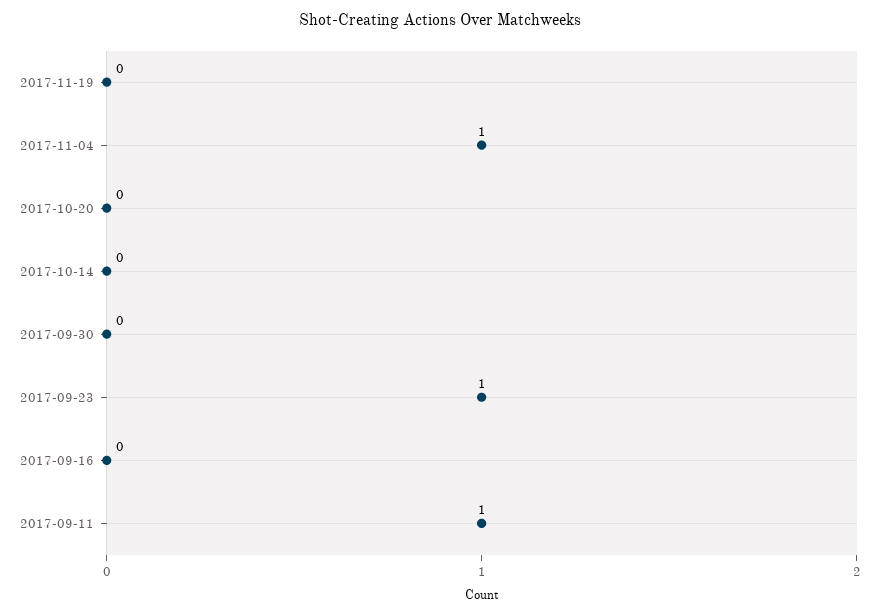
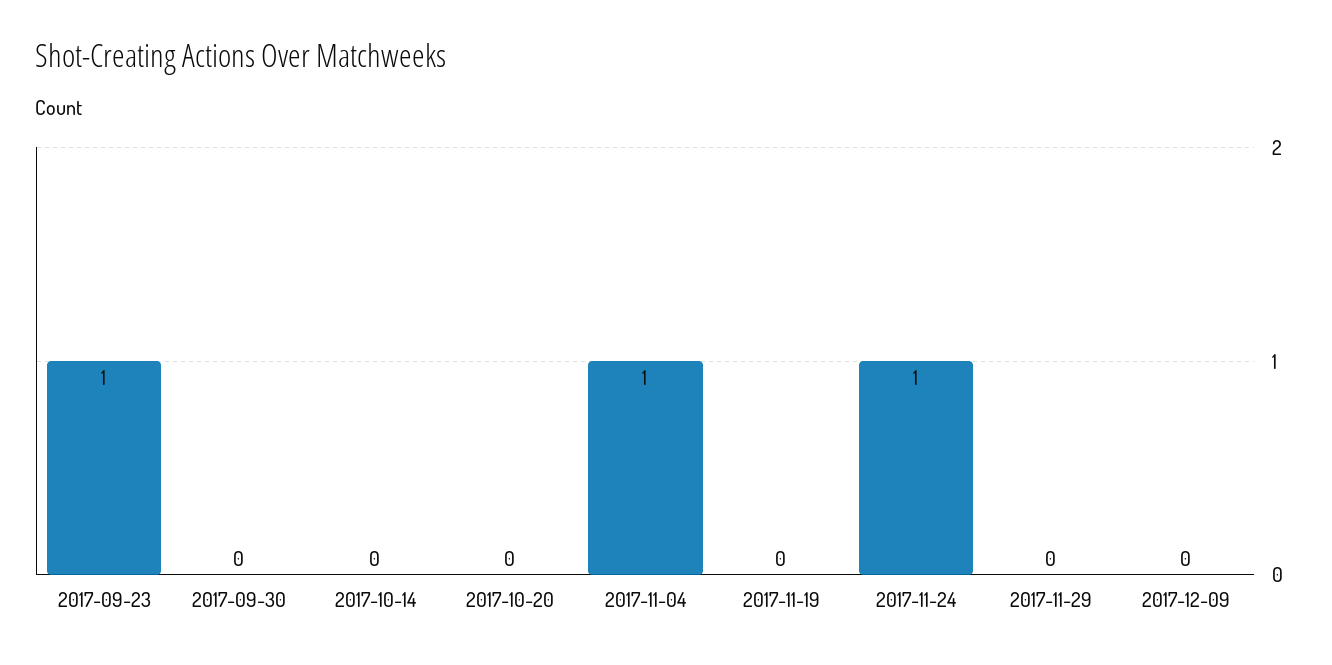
2017-09-16: 0 -> none
2017-09-11: 1 -> none
2017-11-24: none -> 1
2017-11-29: none -> 0
2017-12-09: none -> 0

